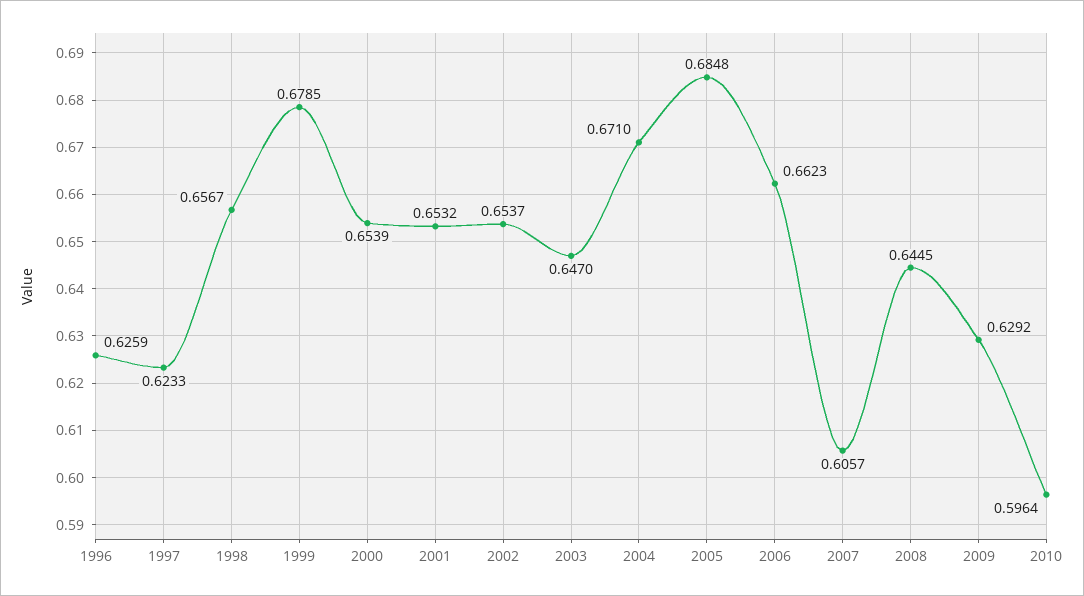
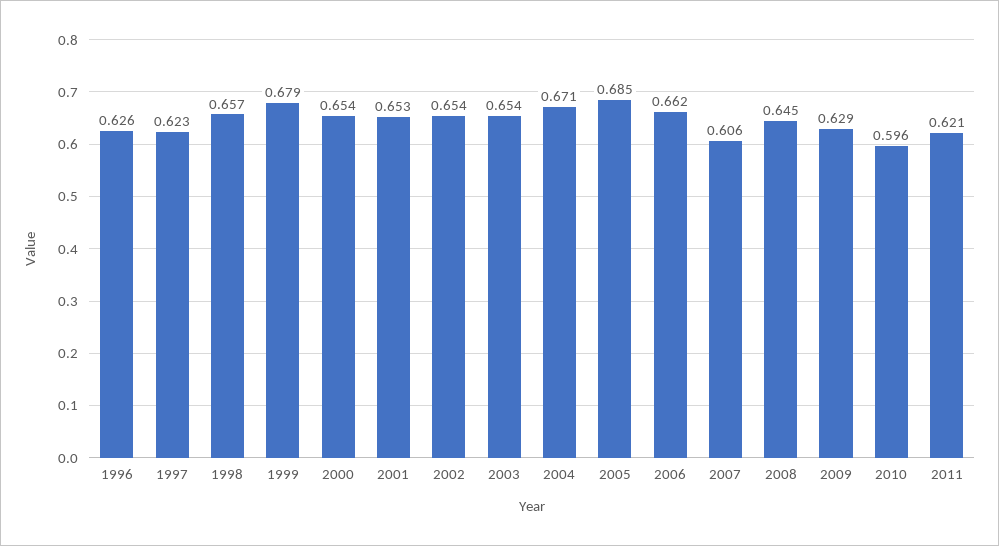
2003: 0.647 -> 0.654
2011: none -> 0.621

